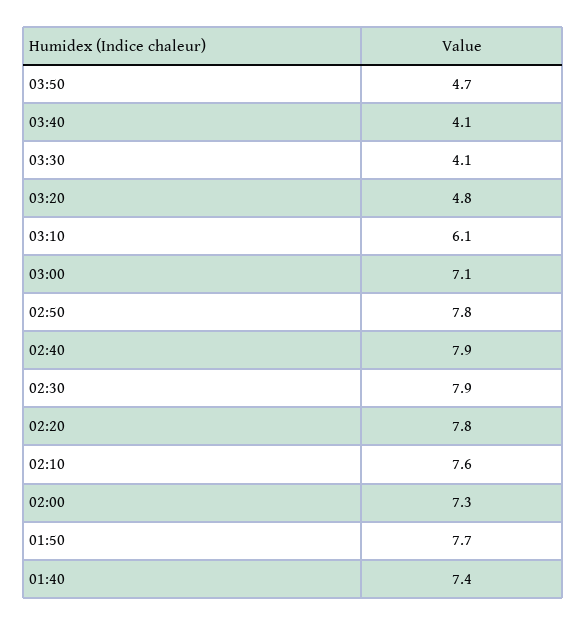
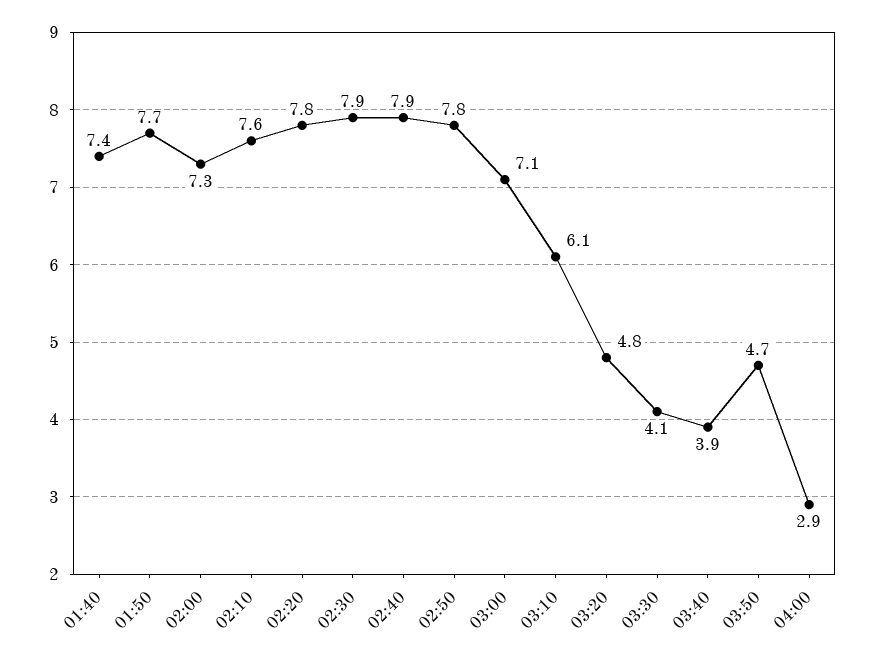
03:40: 4.1 -> 3.9
04:00: none -> 2.9

